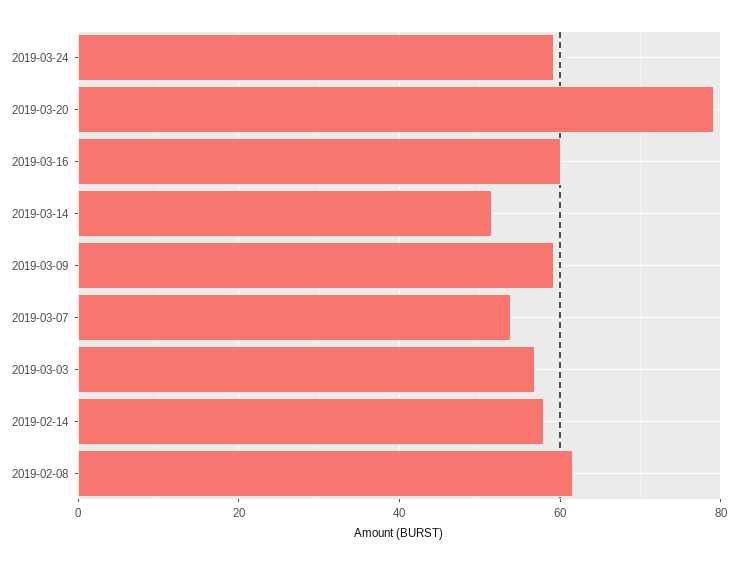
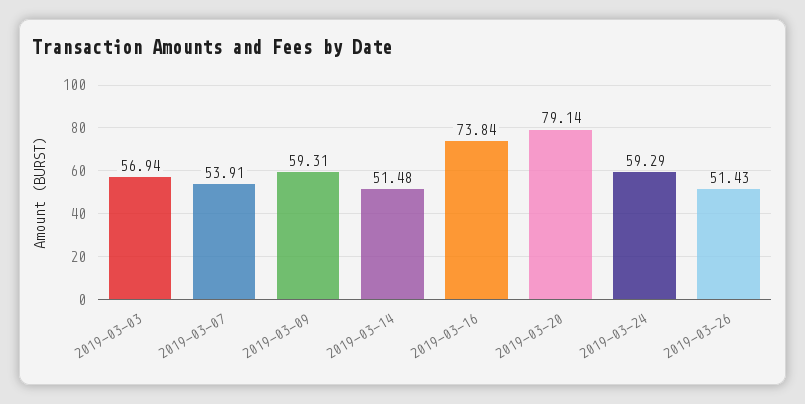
2019-03-16: 60 -> 73.84
2019-02-14: 58 -> none
2019-02-08: 62 -> none
2019-03-26: none -> 51.43

